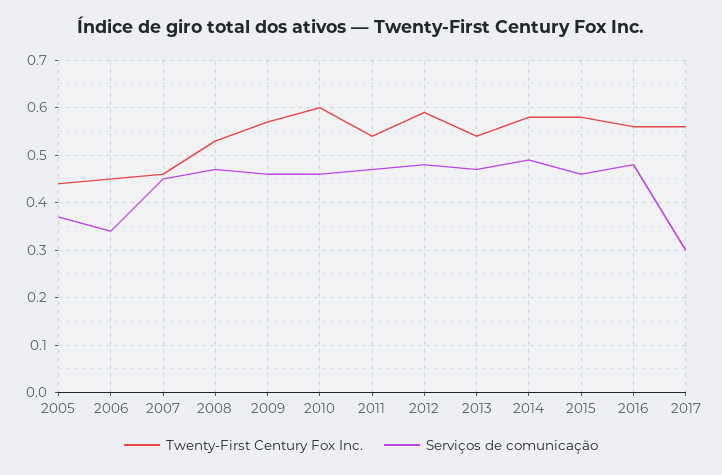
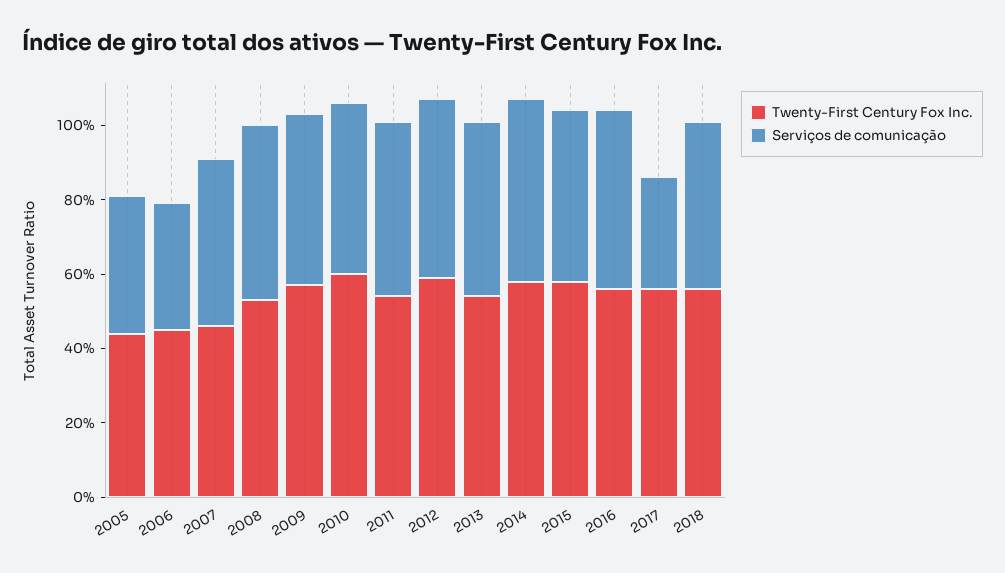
Twenty-First Century Fox Inc., 2018: none -> 0.55
Serviços de comunicação, 2018: none -> 0.45

